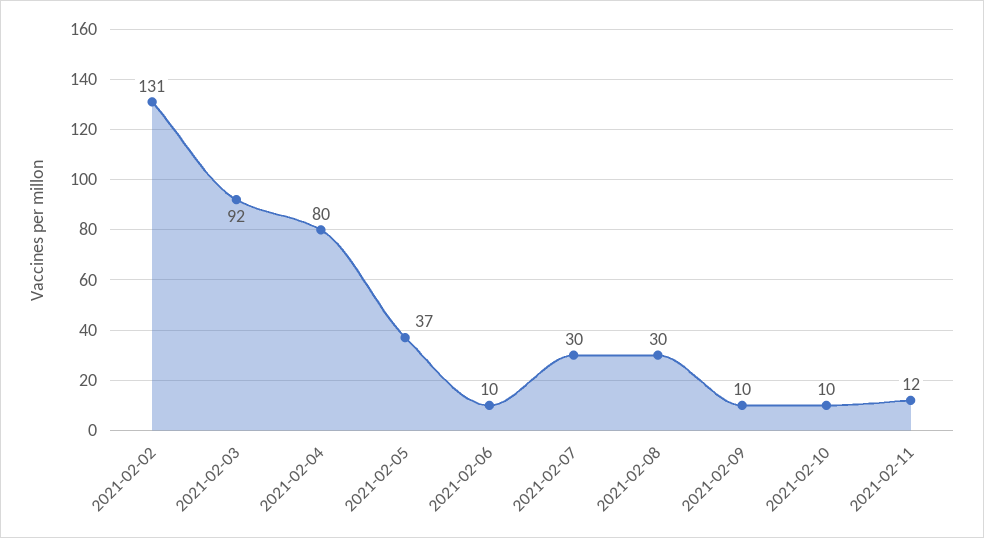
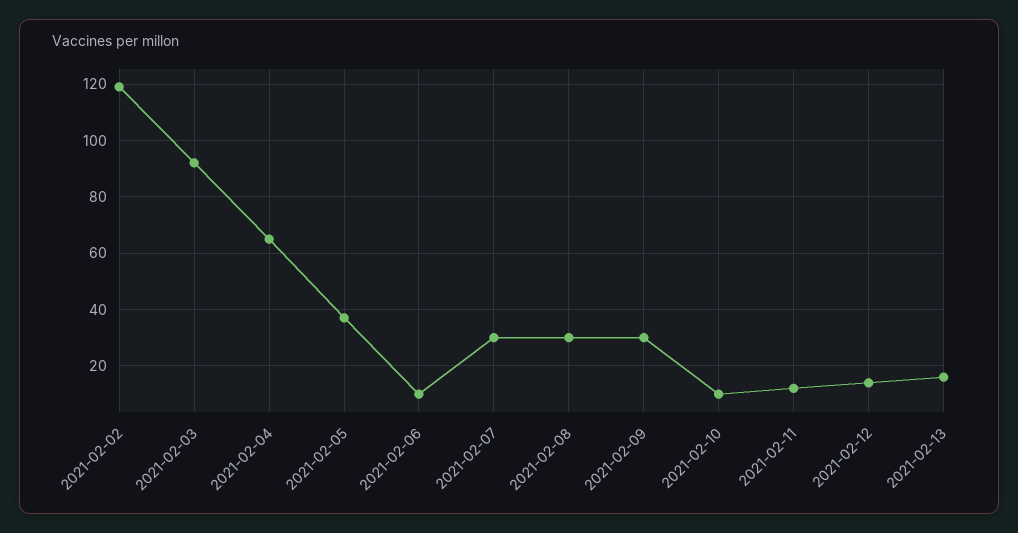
2021-02-02: 131 -> 120
2021-02-04: 80 -> 65
2021-02-09: 10 -> 30
2021-02-12: none -> 15
2021-02-13: none -> 15

